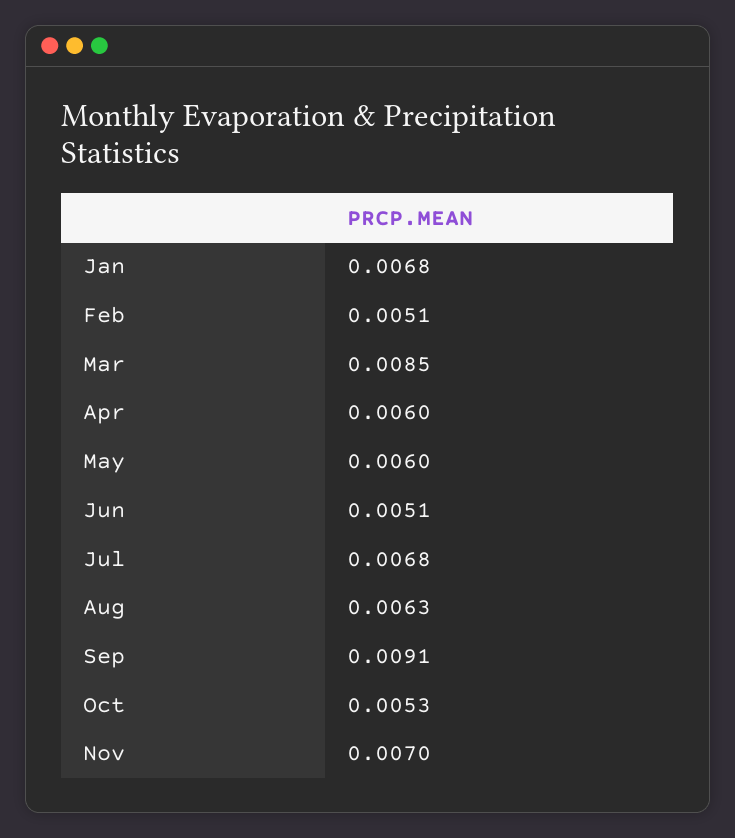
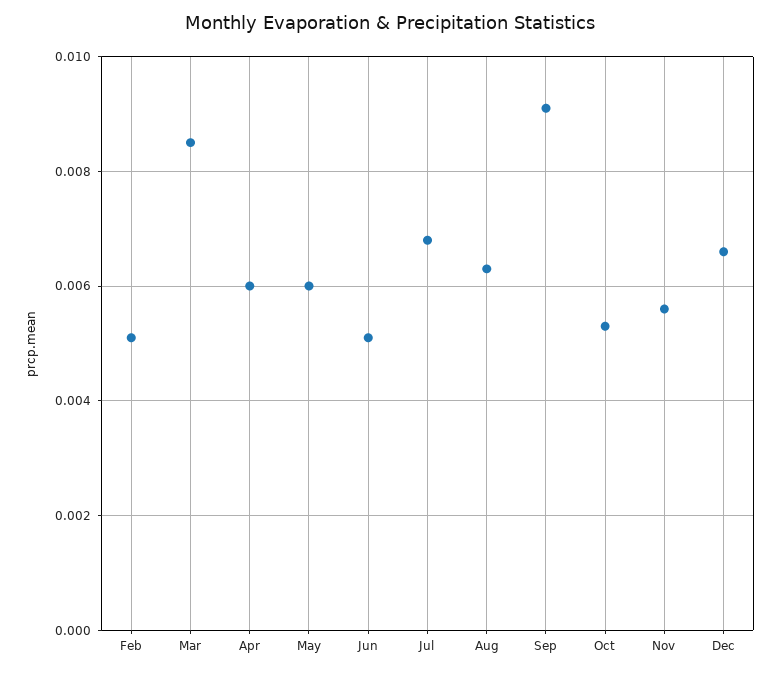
Jan: 0.0068 -> none
Nov: 0.007 -> 0.0055
Dec: none -> 0.0065

